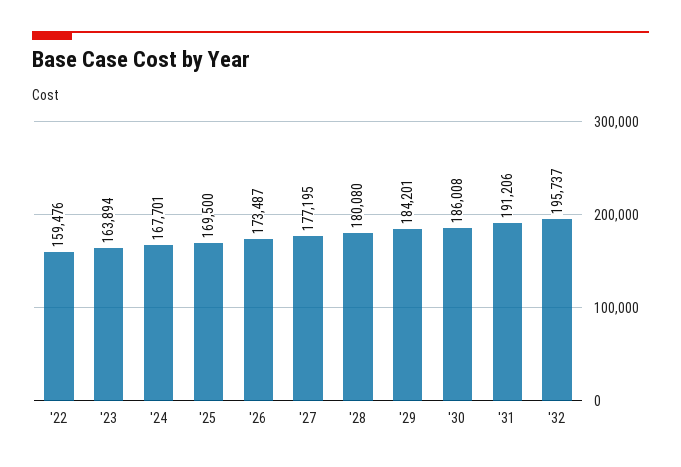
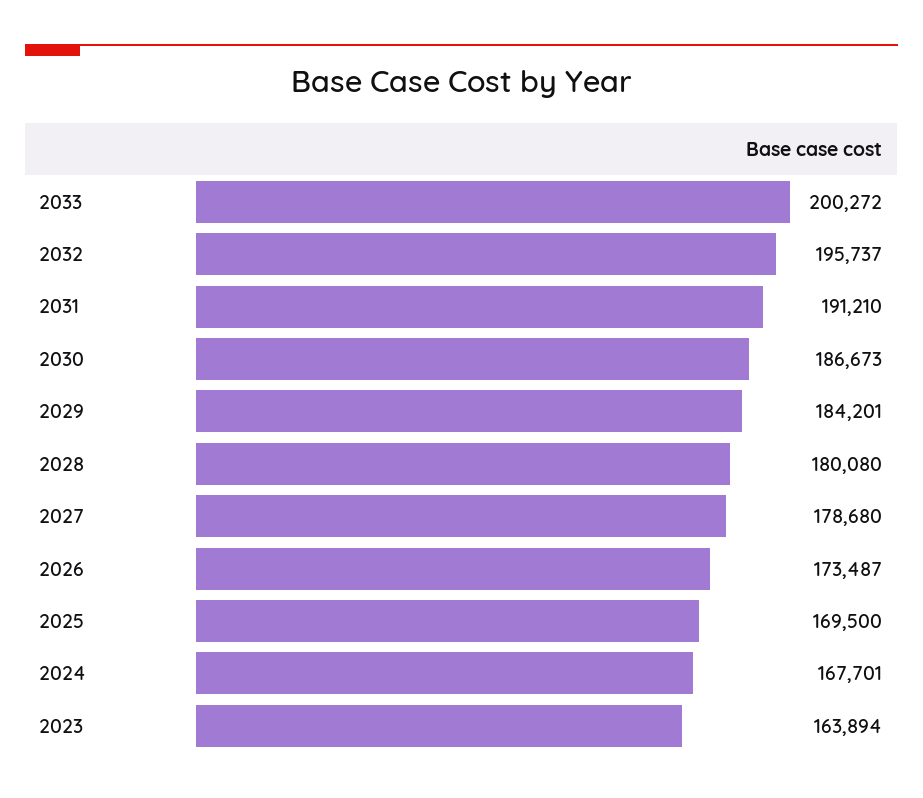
'22: 159476 -> none
'27: 177195 -> 178680
'30: 186008 -> 186673
'31: 191206 -> 191210
2033: none -> 200272

